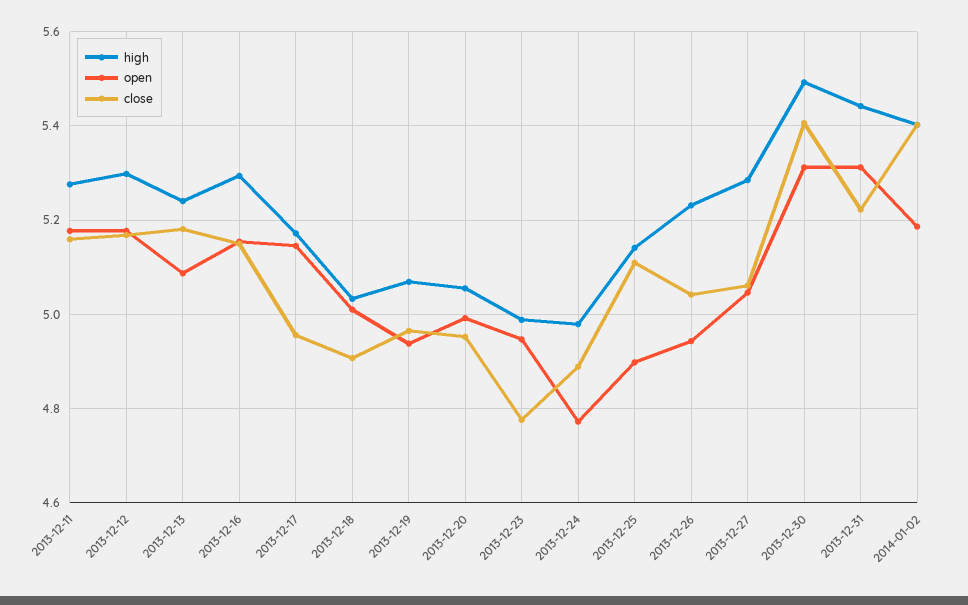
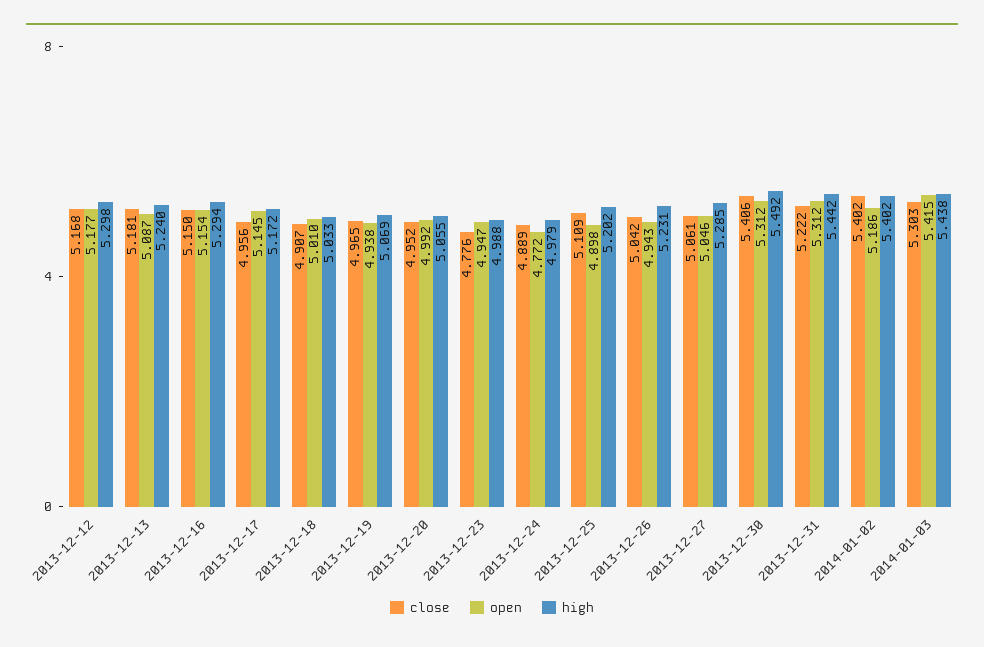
high, 2013-12-11: 5.28 -> none
open, 2013-12-11: 5.18 -> none
close, 2013-12-11: 5.16 -> none
high, 2013-12-25: 5.14 -> 5.202
close, 2014-01-03: none -> 5.303
open, 2014-01-03: none -> 5.415
high, 2014-01-03: none -> 5.438

